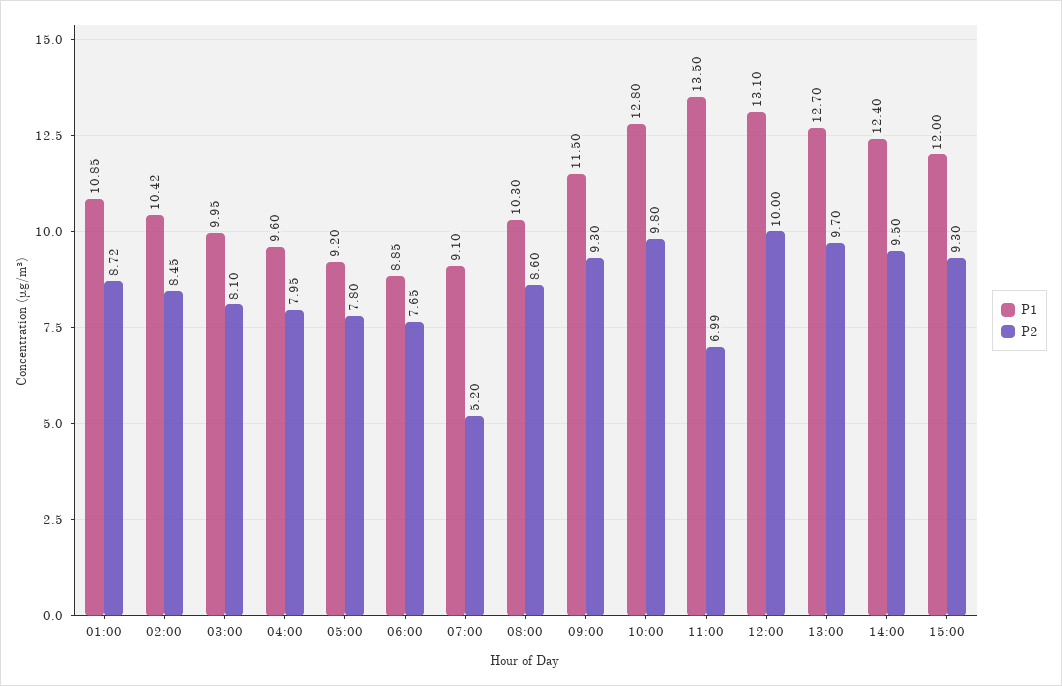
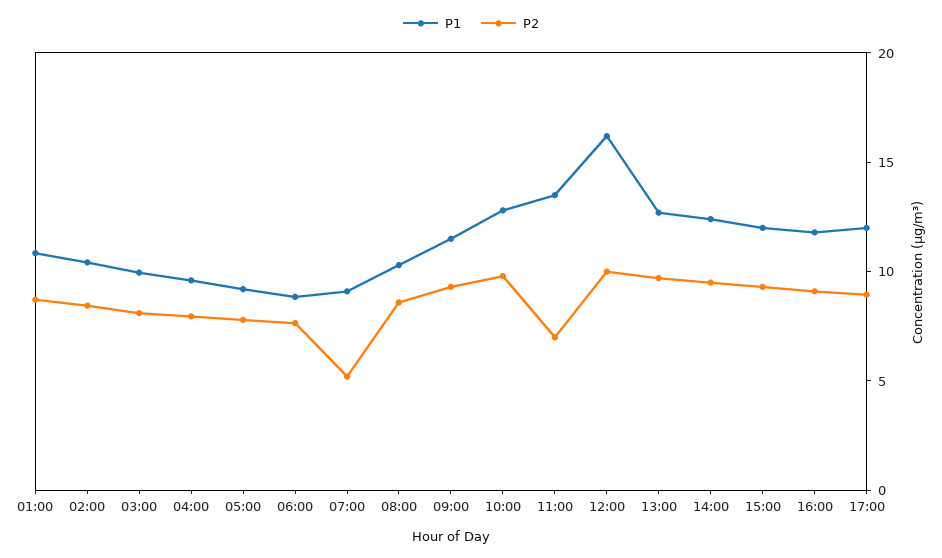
P1, 12:00: 13.1 -> 16
P1, 16:00: none -> 12
P2, 16:00: none -> 9
P1, 17:00: none -> 12
P2, 17:00: none -> 9

